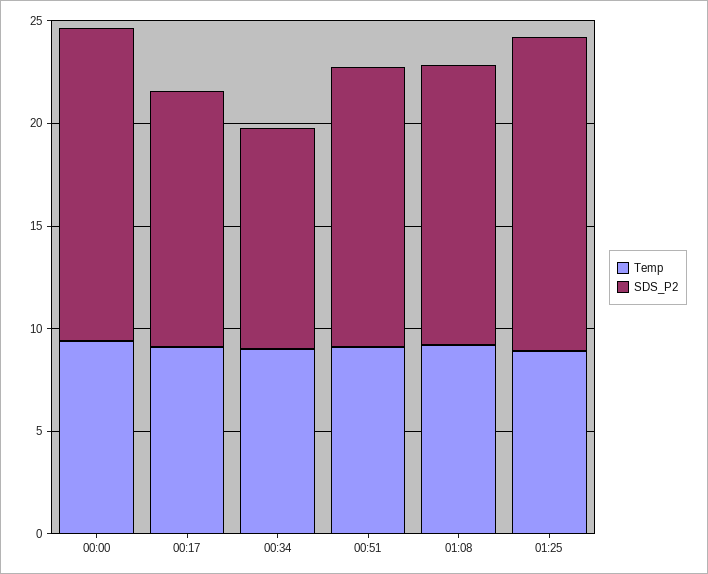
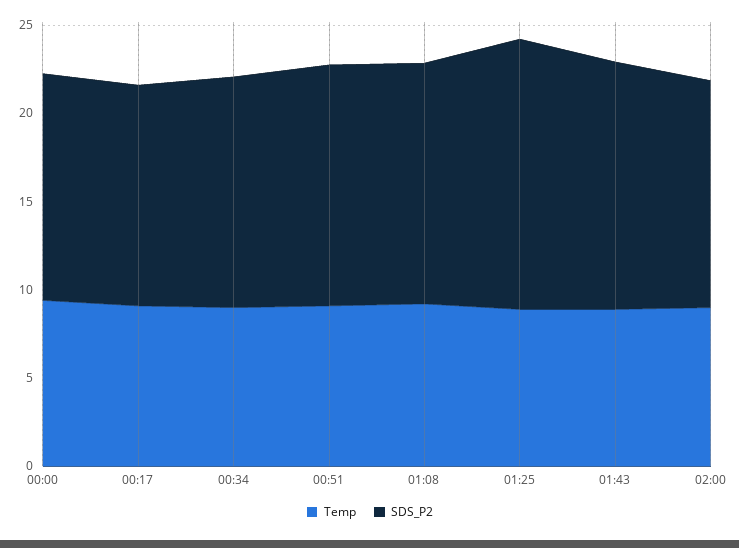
SDS_P2, 00:00: 15 -> 13
SDS_P2, 00:34: 11 -> 13
Temp, 01:43: none -> 9
SDS_P2, 01:43: none -> 14
Temp, 02:00: none -> 9
SDS_P2, 02:00: none -> 13

